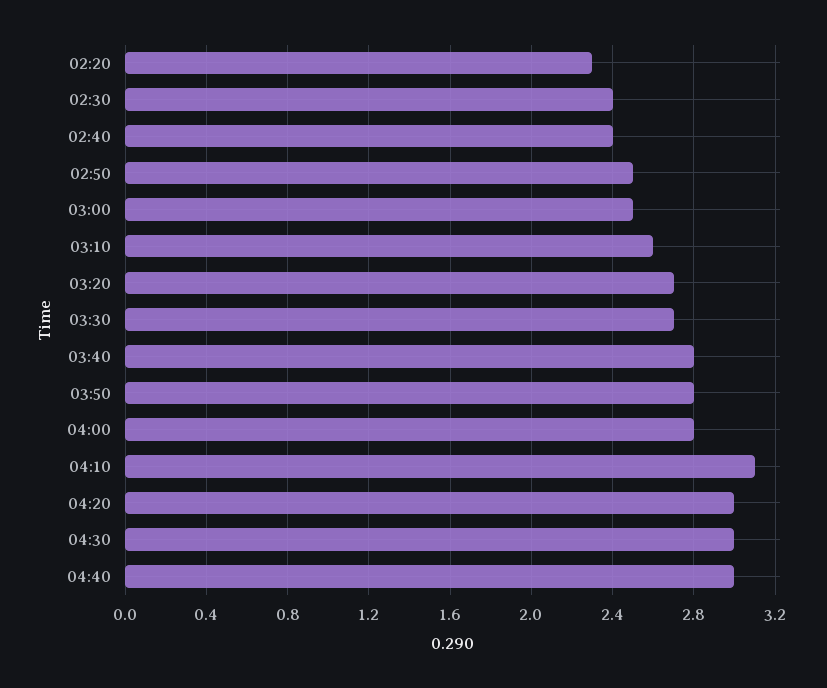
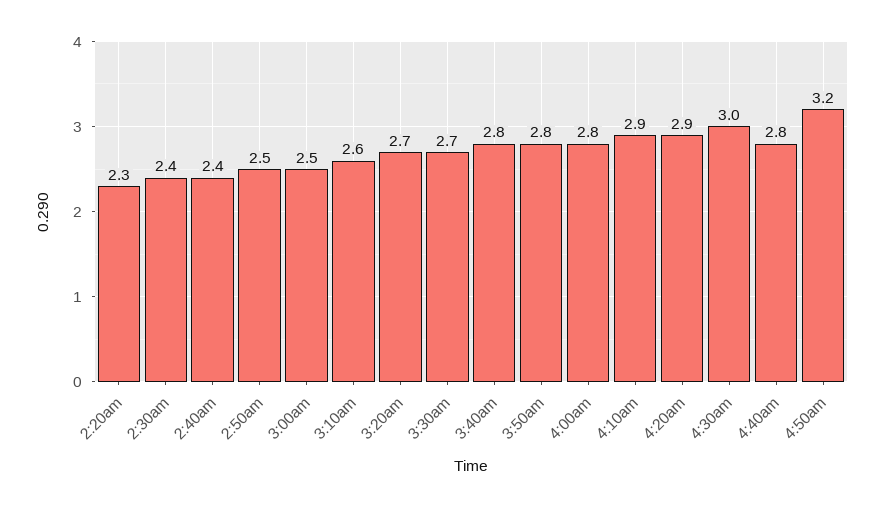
04:10: 3.1 -> 2.9
04:20: 3 -> 2.9
04:40: 3 -> 2.8
4:50am: none -> 3.2

